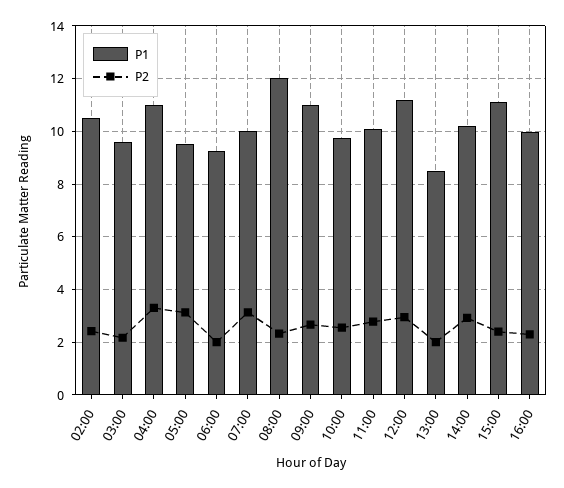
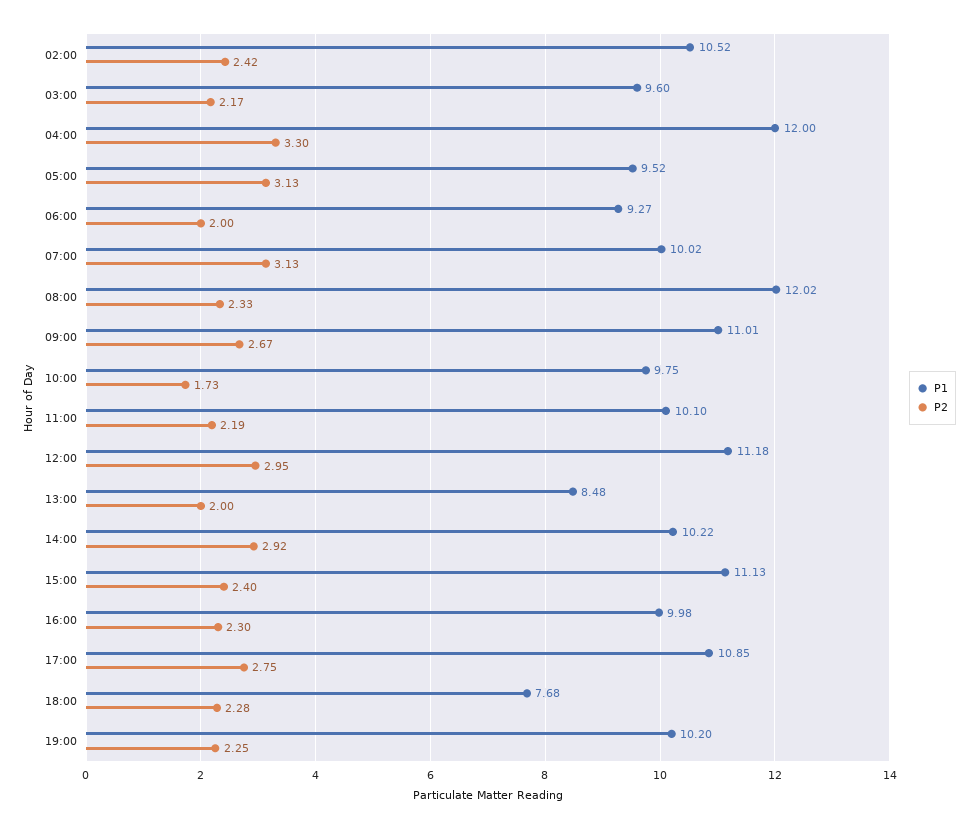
P1, 04:00: 11 -> 12
P2, 10:00: 2.5 -> 1.73
P2, 11:00: 2.75 -> 2.19
P1, 17:00: none -> 10.85
P2, 17:00: none -> 2.75
P1, 18:00: none -> 7.68
P2, 18:00: none -> 2.28
P1, 19:00: none -> 10.2
P2, 19:00: none -> 2.25

